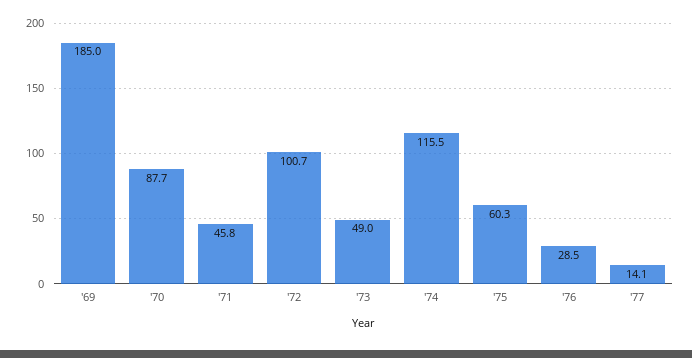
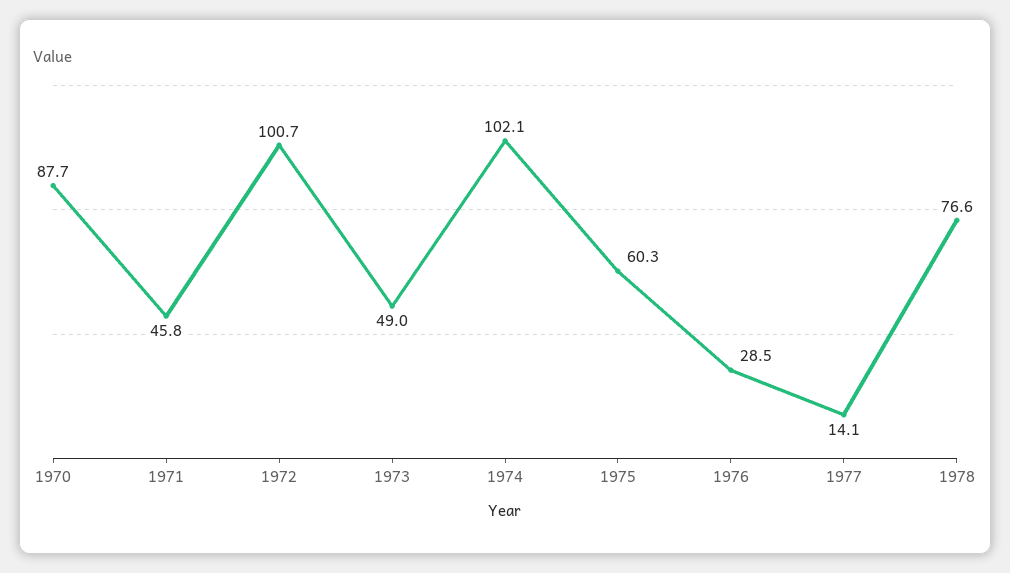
'69: 185 -> none
'74: 115.5 -> 102.1
1978: none -> 76.6

